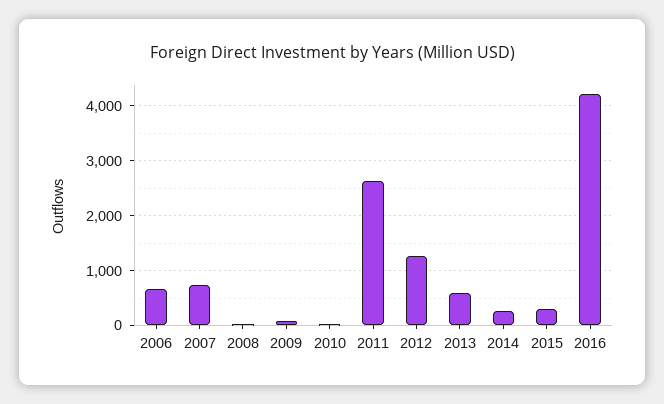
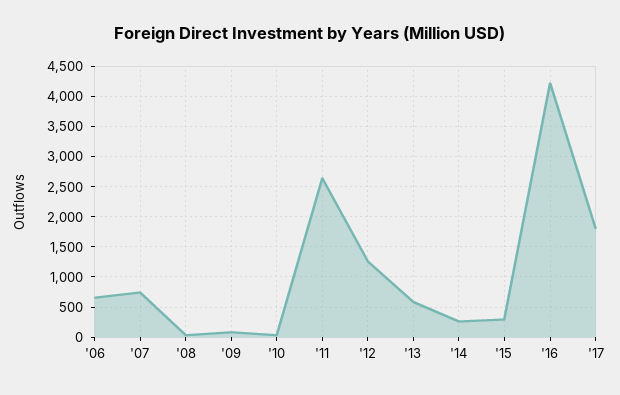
'17: none -> 1800

